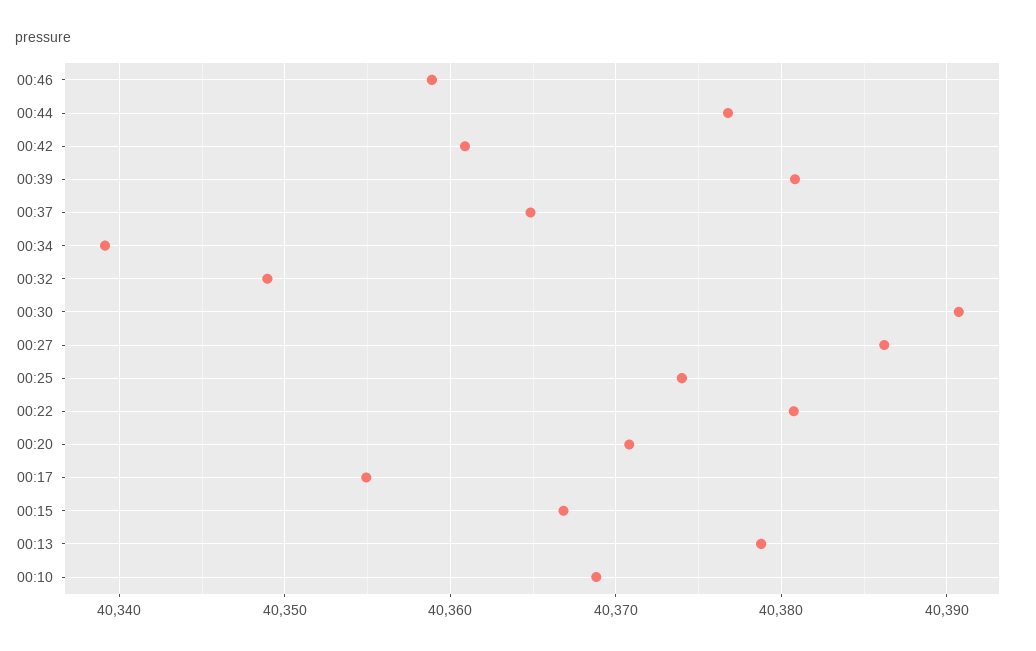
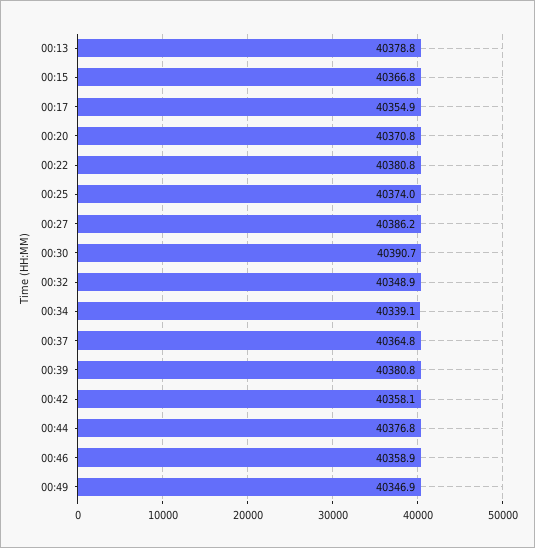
00:42: 40361 -> 40358.1
00:10: 40369 -> none
00:49: none -> 40346.9

